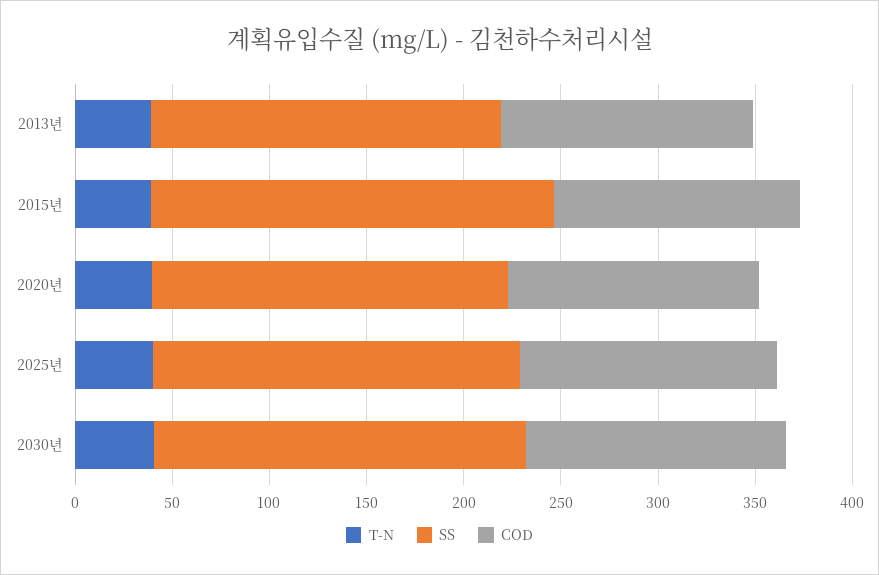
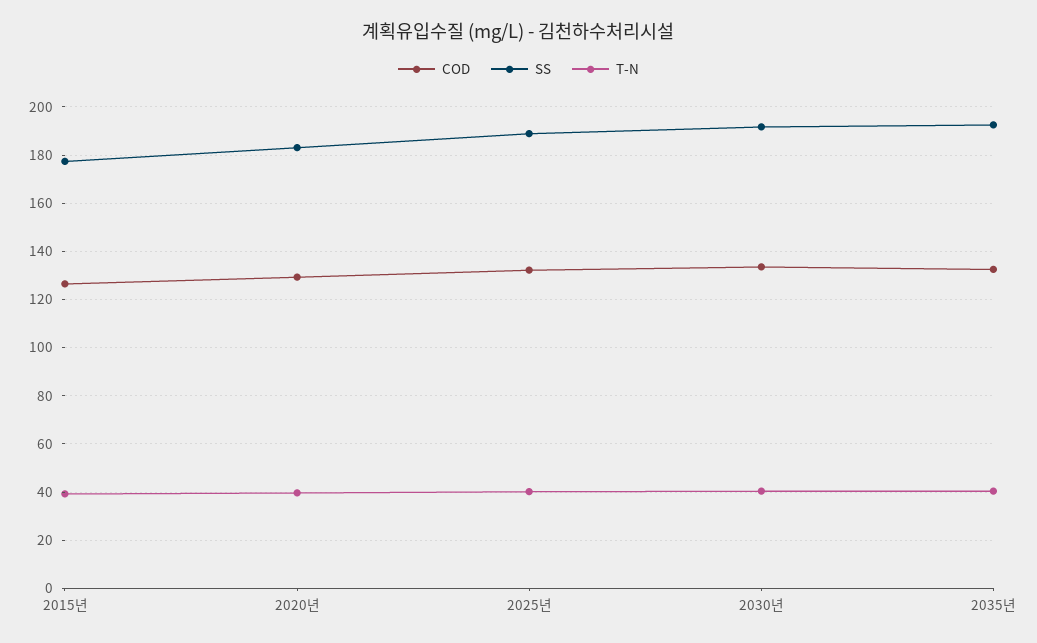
T-N, 2013년: 40 -> none
SS, 2013년: 180 -> none
COD, 2013년: 130 -> none
SS, 2015년: 210 -> 177.5
COD, 2035년: none -> 132.5
SS, 2035년: none -> 192.5
T-N, 2035년: none -> 40

